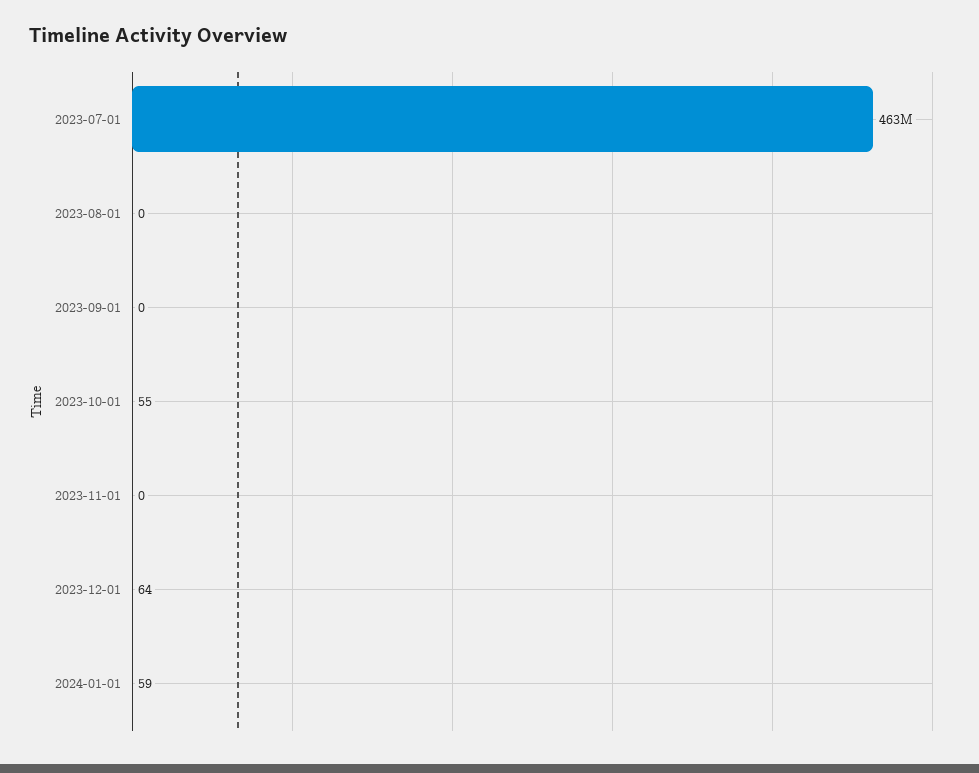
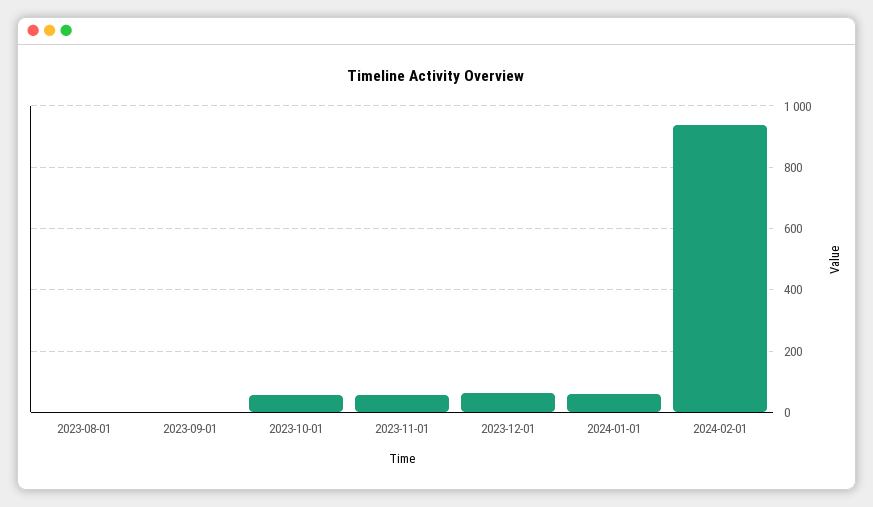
2023-07-01: 463000000 -> none
2023-11-01: 0 -> 60
2024-02-01: none -> 940

